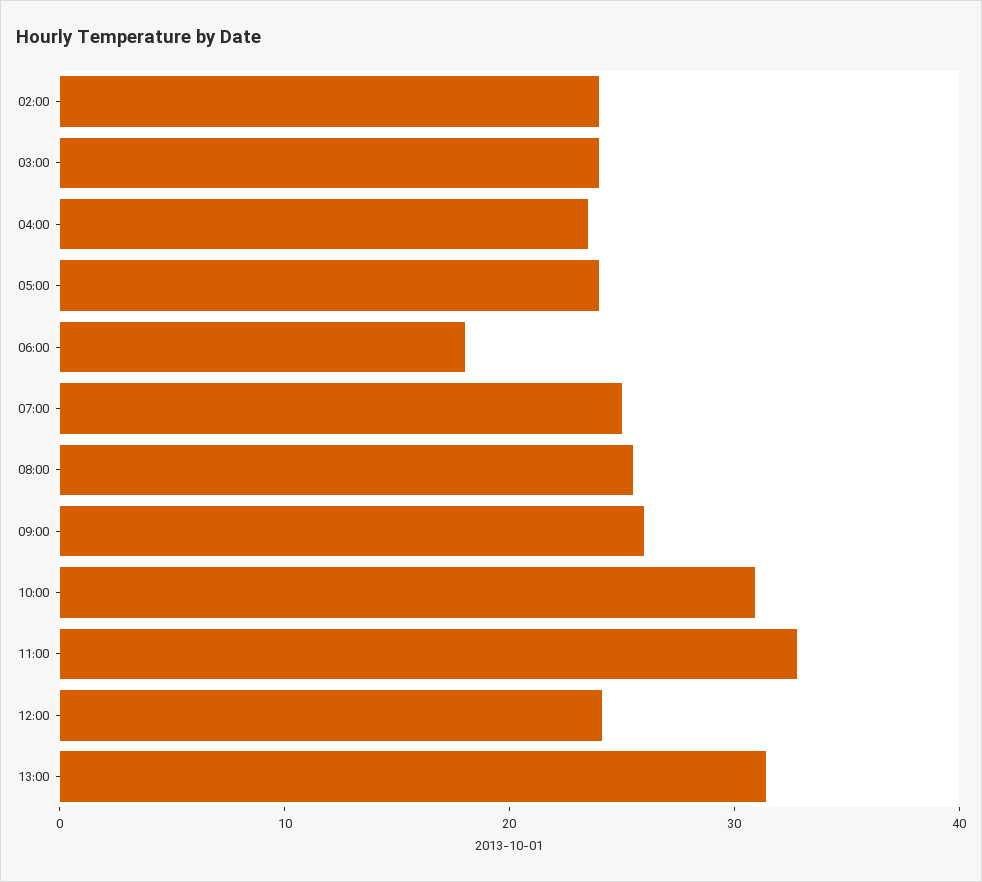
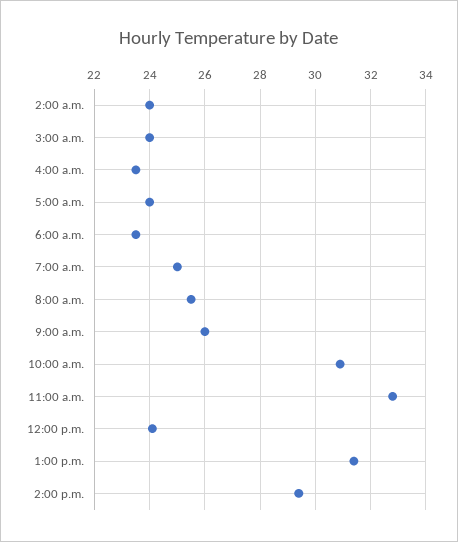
06:00: 18 -> 23.5
2:00 p.m.: none -> 29.5

